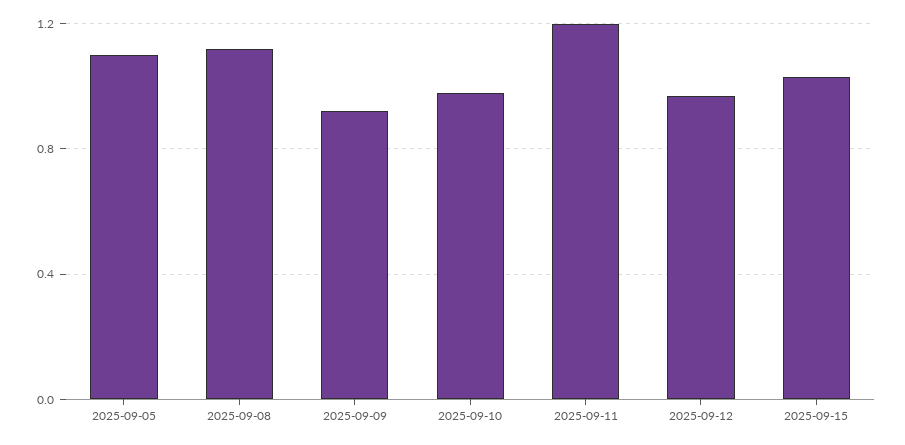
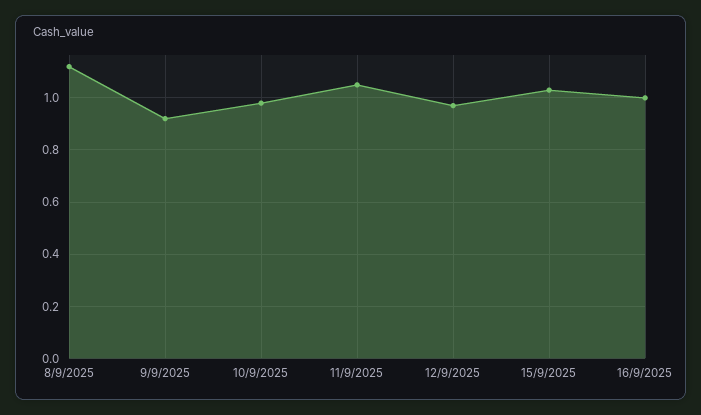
2025-09-05: 1.1 -> none
2025-09-11: 1.2 -> 1.05
16/9/2025: none -> 1

